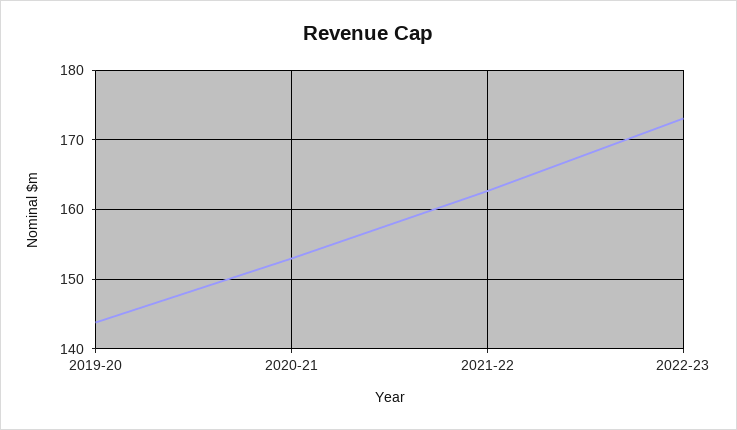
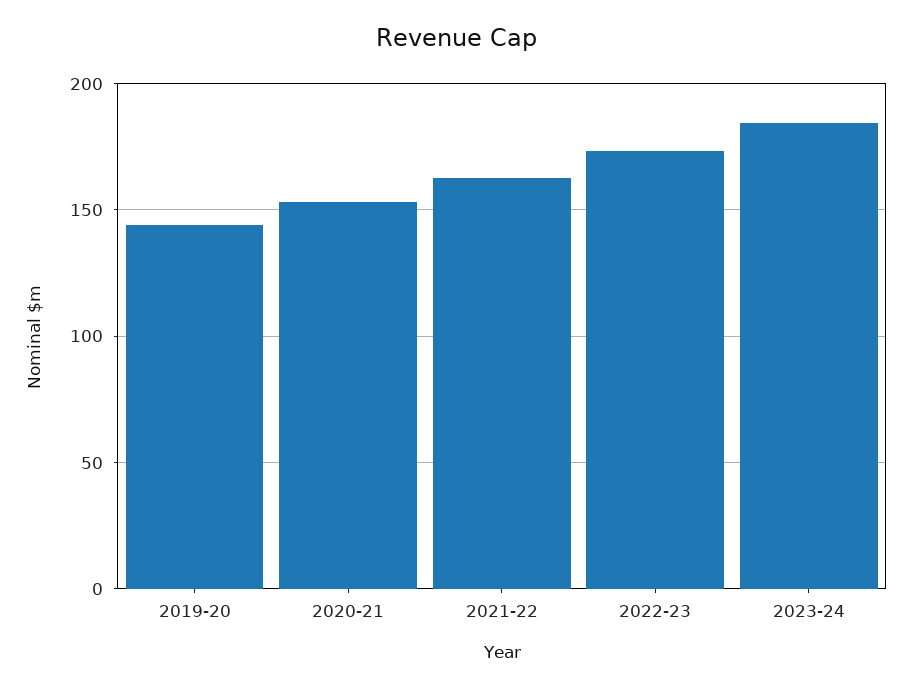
2023-24: none -> 185

